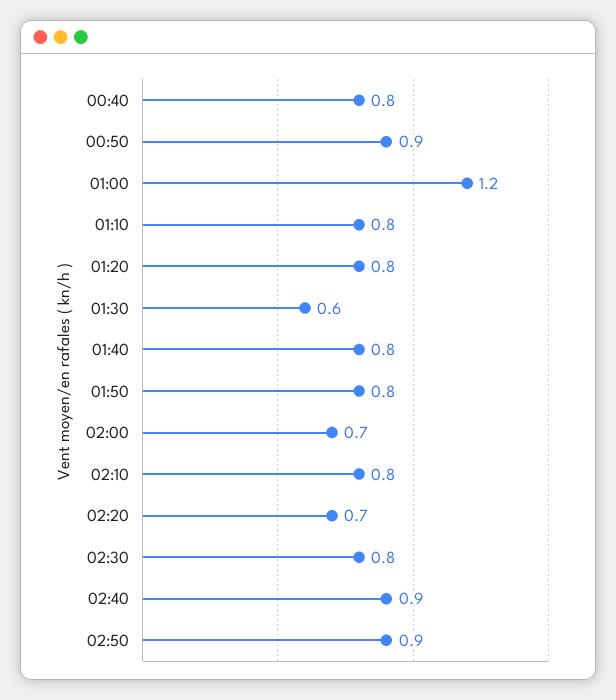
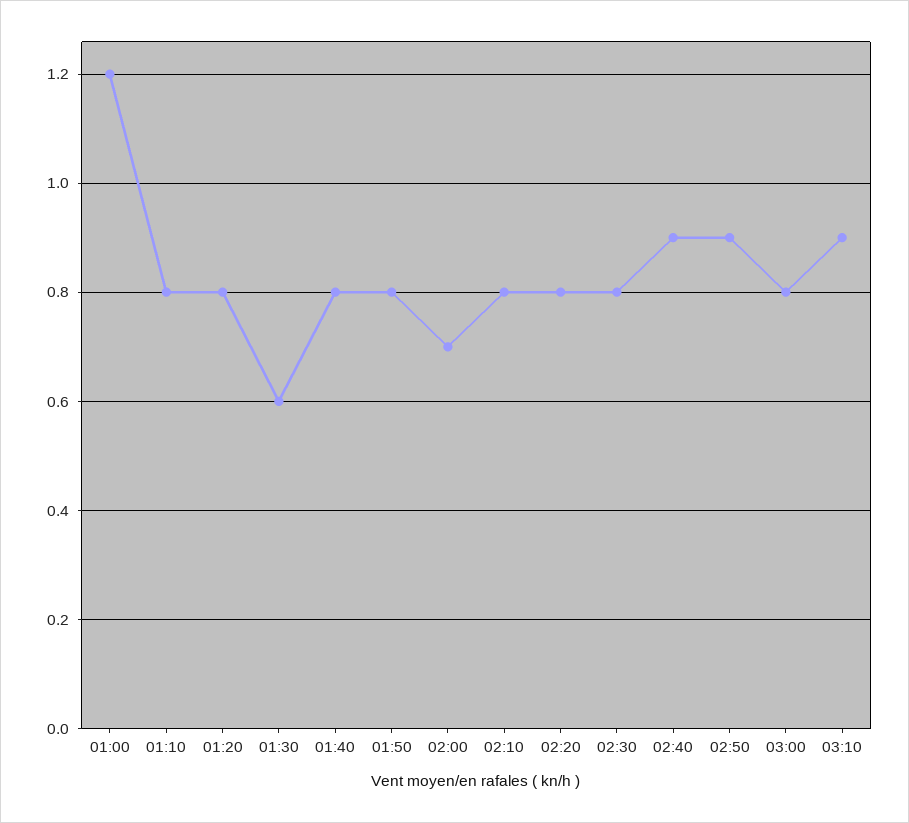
00:40: 0.8 -> none
00:50: 0.9 -> none
02:20: 0.7 -> 0.8
03:00: none -> 0.8
03:10: none -> 0.9

